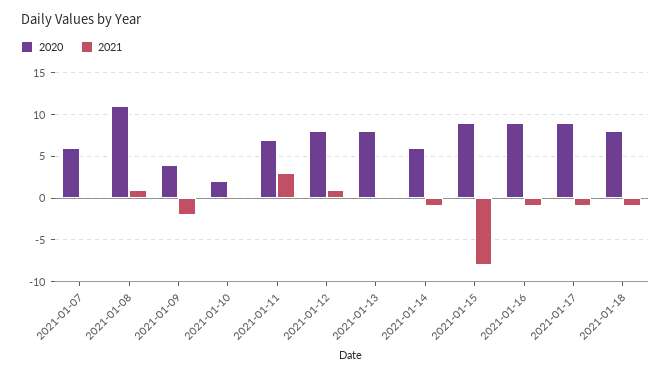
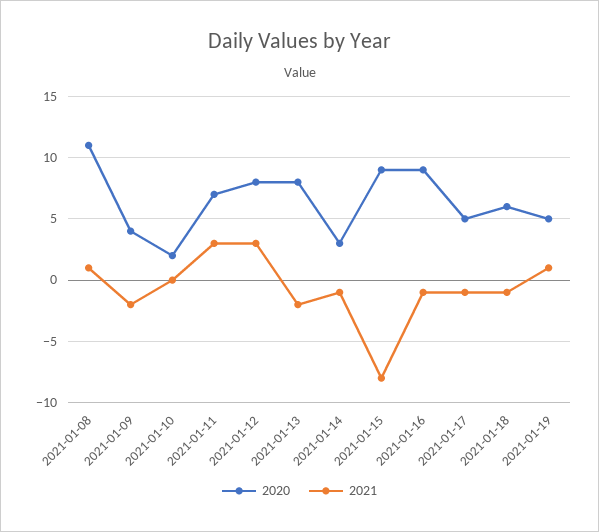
2020, 2021-01-07: 6 -> none
2021, 2021-01-07: 0 -> none
2021, 2021-01-12: 1 -> 3
2021, 2021-01-13: 0 -> -2
2020, 2021-01-14: 6 -> 3
2020, 2021-01-17: 9 -> 5
2020, 2021-01-18: 8 -> 6
2020, 2021-01-19: none -> 5
2021, 2021-01-19: none -> 1

